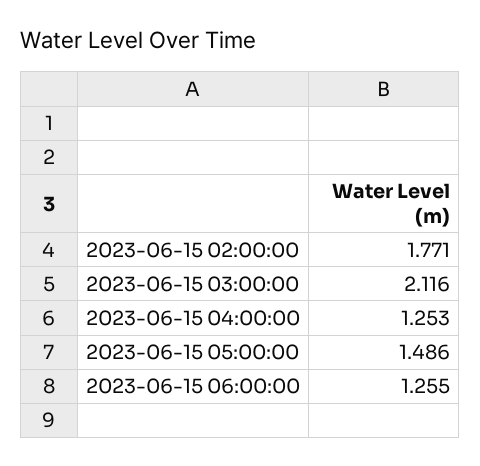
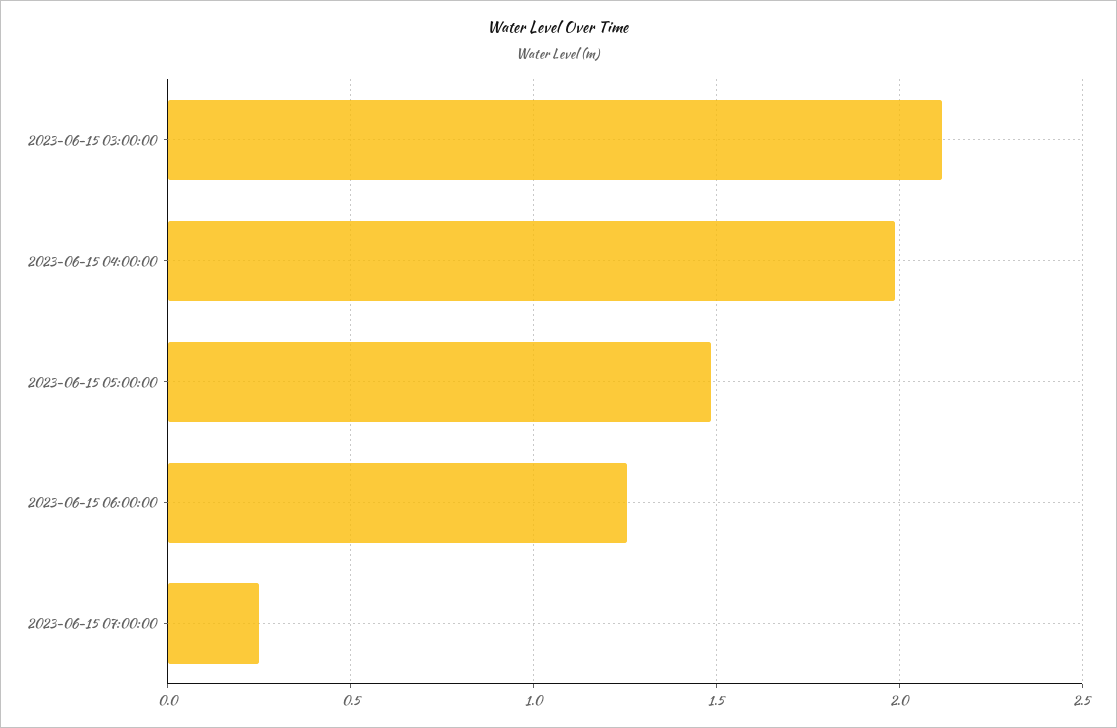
2023-06-15 02:00:00: 1.771 -> none
2023-06-15 04:00:00: 1.253 -> 2
2023-06-15 07:00:00: none -> 0.25

